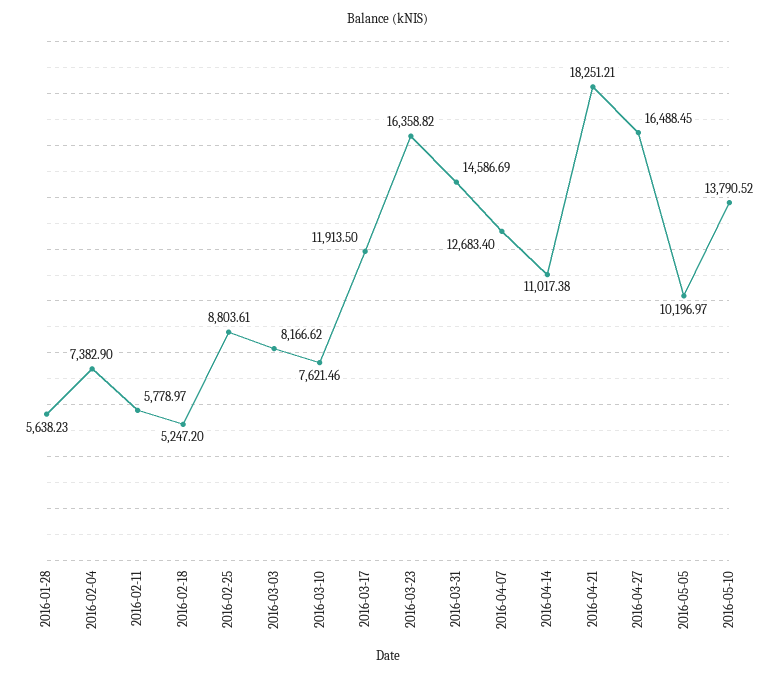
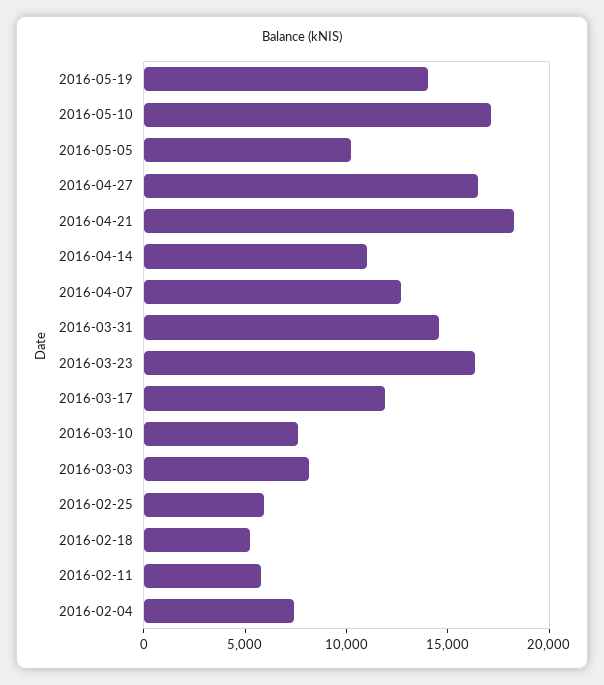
2016-01-28: 5638.23 -> none
2016-02-25: 8803.61 -> 6000
2016-05-10: 13790.52 -> 17000
2016-05-19: none -> 14000

